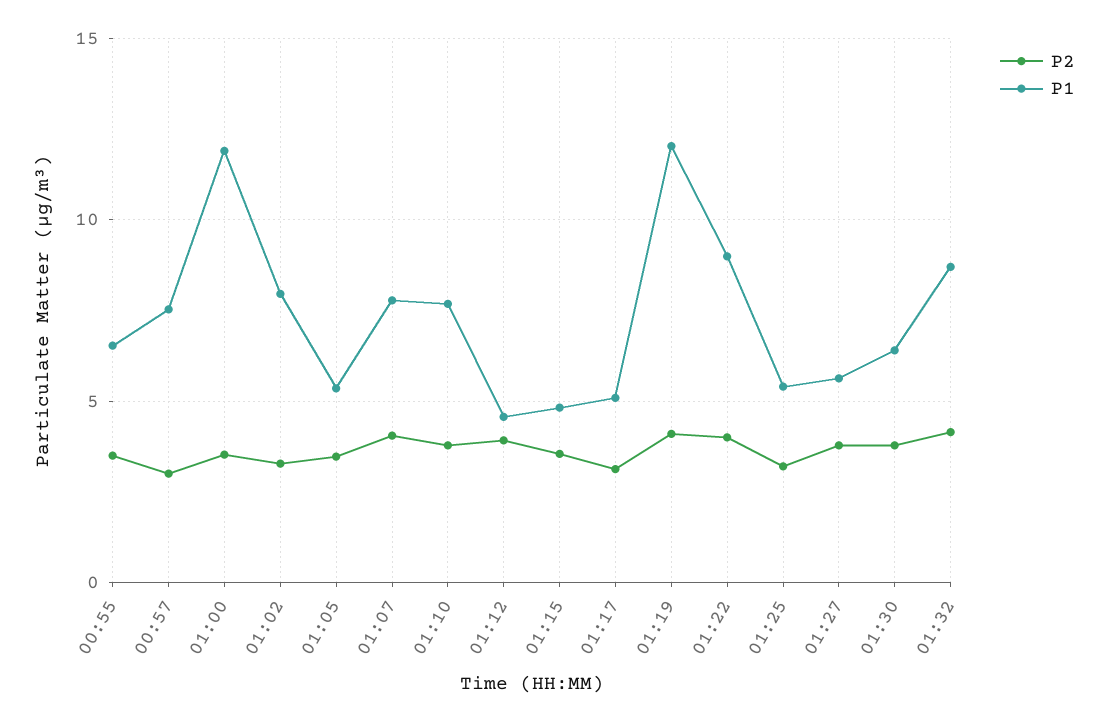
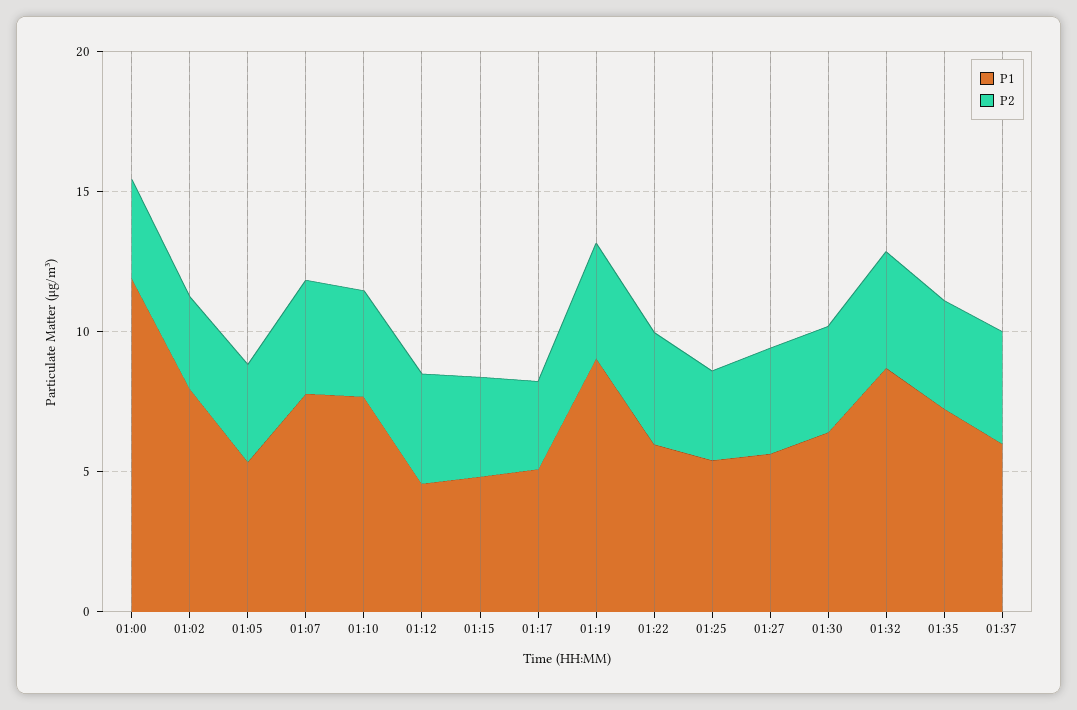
P2, 00:55: 3.5 -> none
P1, 00:55: 6.5 -> none
P2, 00:57: 3 -> none
P1, 00:57: 7.5 -> none
P1, 01:19: 12 -> 9
P1, 01:22: 9 -> 6
P1, 01:35: none -> 7
P2, 01:35: none -> 4
P1, 01:37: none -> 6
P2, 01:37: none -> 4

